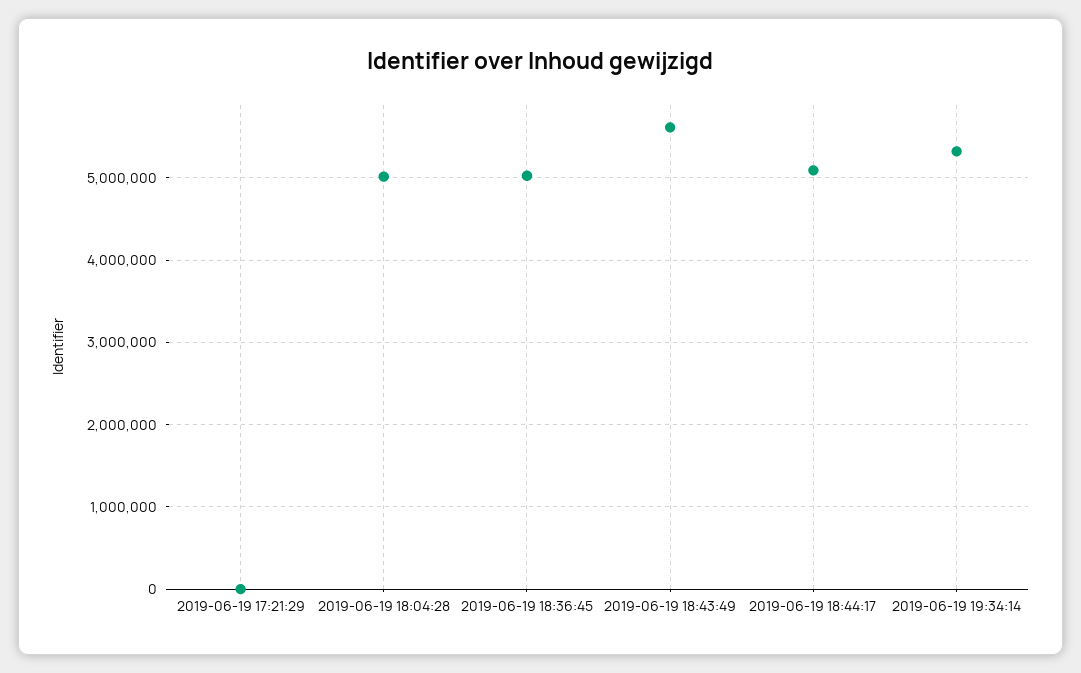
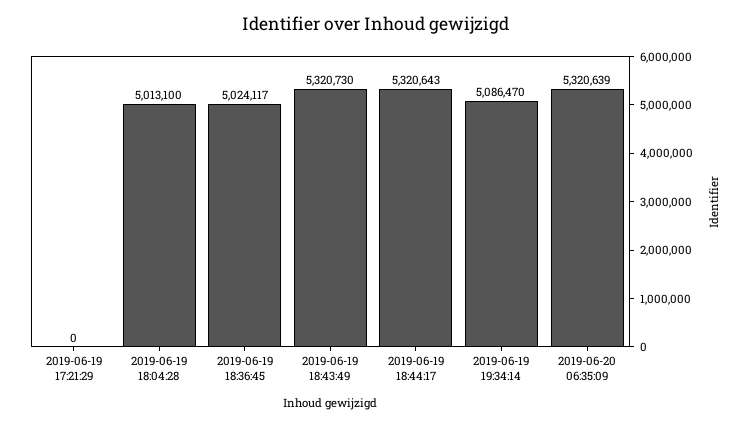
2019-06-19 18:43:49: 5600000 -> 5320730
2019-06-19 18:44:17: 5100000 -> 5320643
2019-06-19 19:34:14: 5300000 -> 5086470
2019-06-20 06:35:09: none -> 5320639

